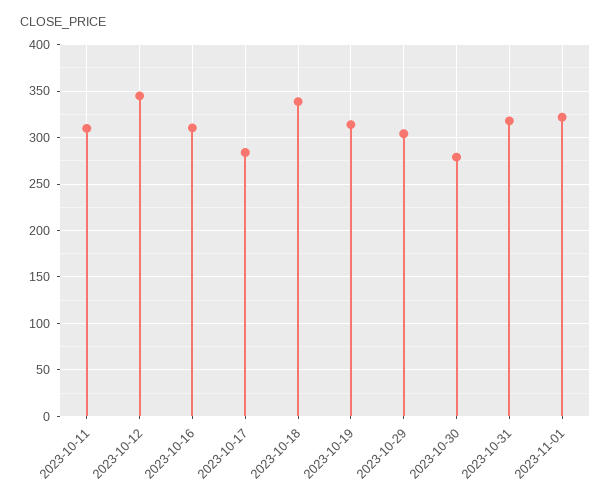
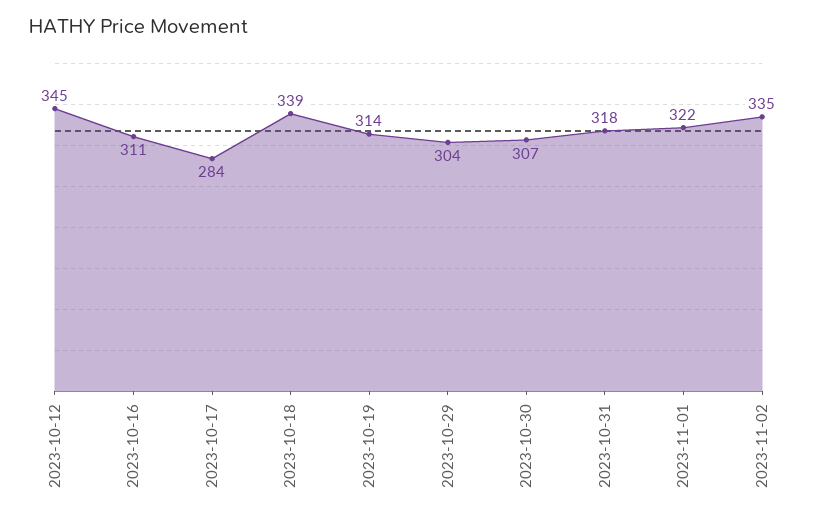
2023-10-11: 310 -> none
2023-10-30: 280 -> 307
2023-11-02: none -> 335

